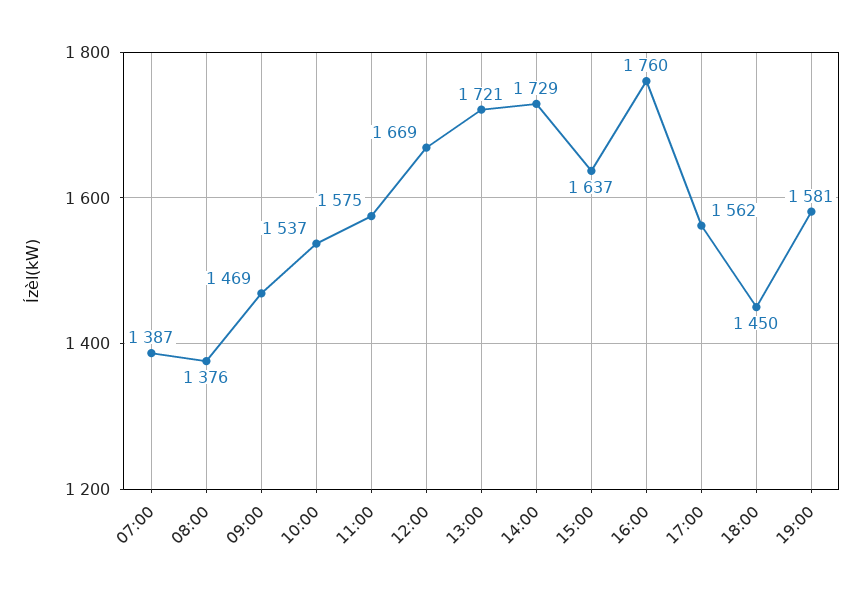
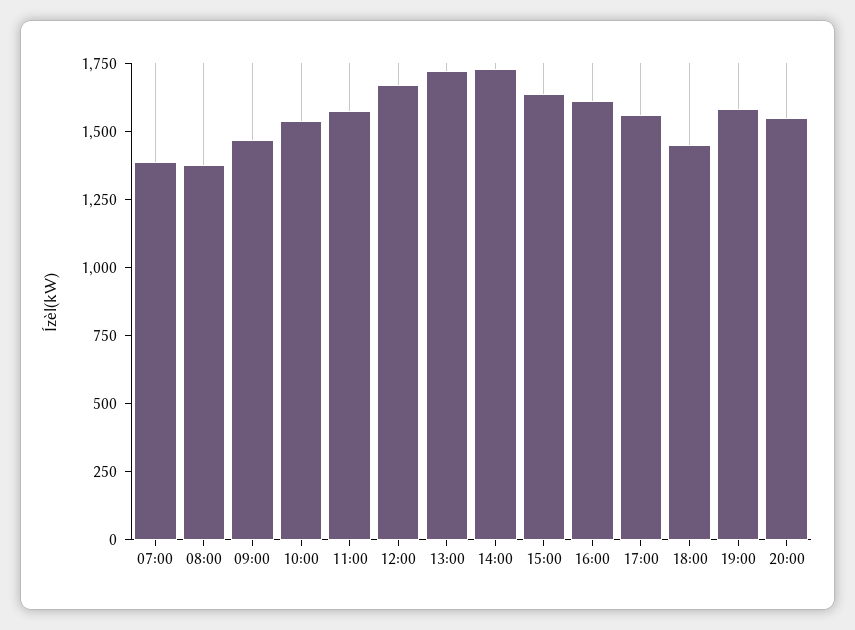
16:00: 1760 -> 1600
20:00: none -> 1550

